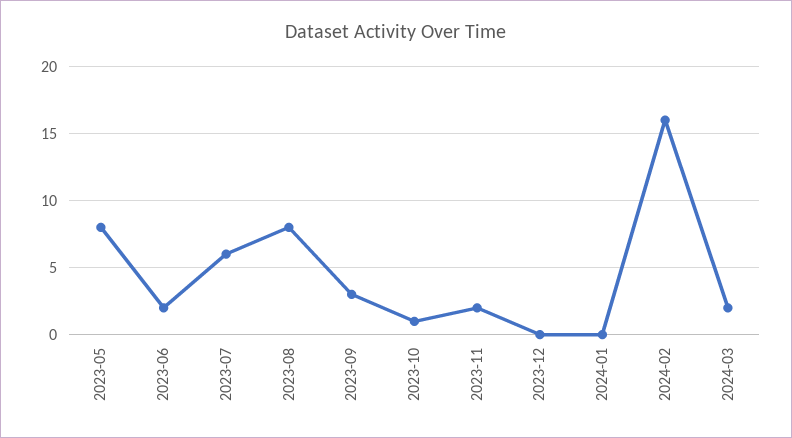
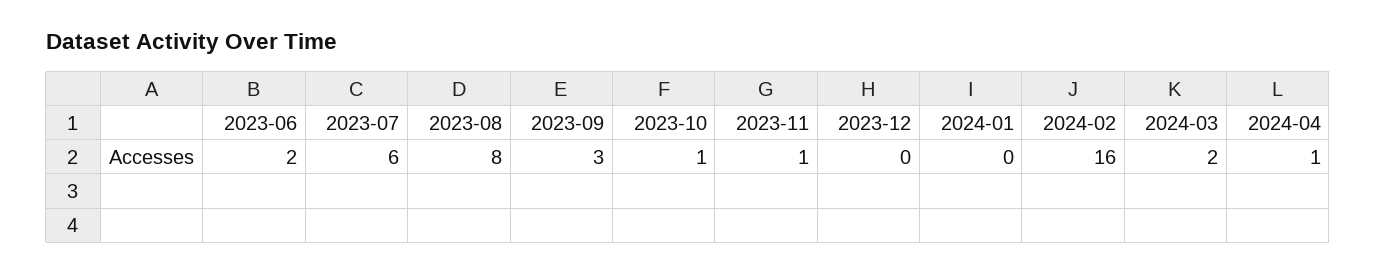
2023-05: 8 -> none
2023-11: 2 -> 1
2024-04: none -> 1

